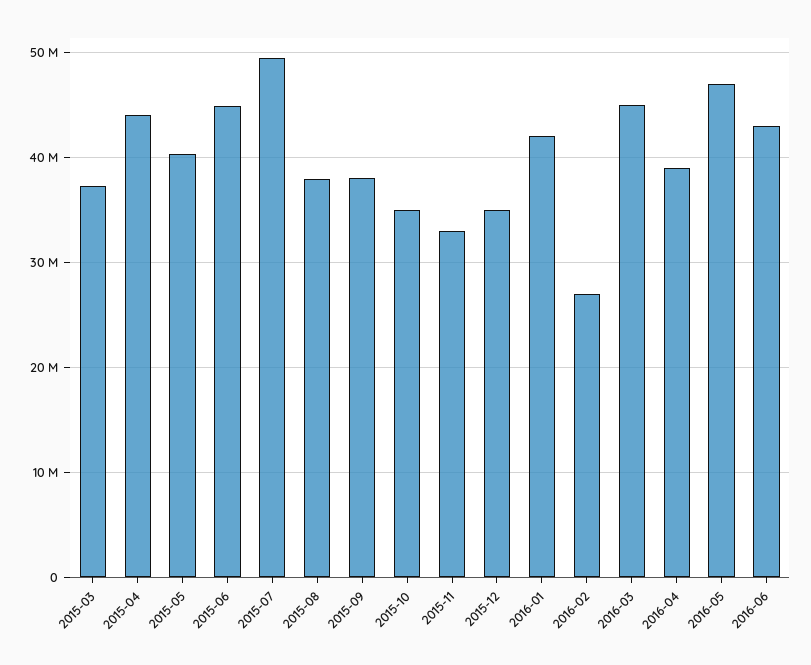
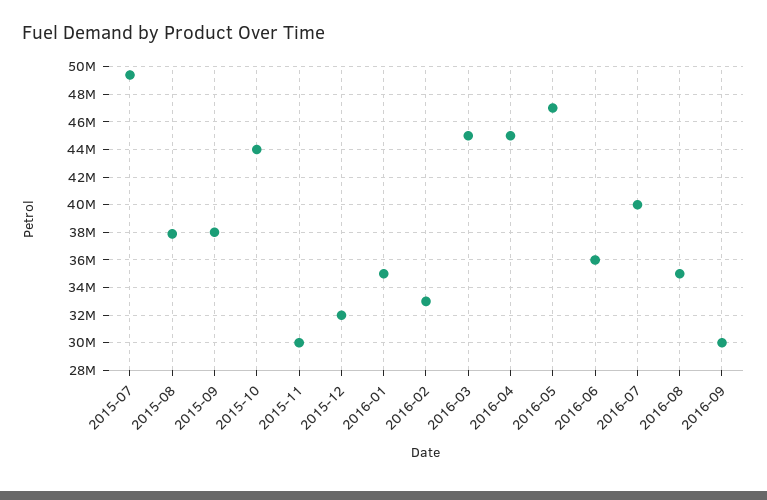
2015-03: 37000000 -> none
2015-04: 44000000 -> none
2015-05: 40000000 -> none
2015-06: 45000000 -> none
2015-10: 35000000 -> 44000000
2015-11: 33000000 -> 30000000
2015-12: 35000000 -> 32000000
2016-01: 42000000 -> 35000000
2016-02: 27000000 -> 33000000
2016-04: 39000000 -> 45000000
2016-06: 43000000 -> 36000000
2016-07: none -> 40000000
2016-08: none -> 35000000
2016-09: none -> 30000000

